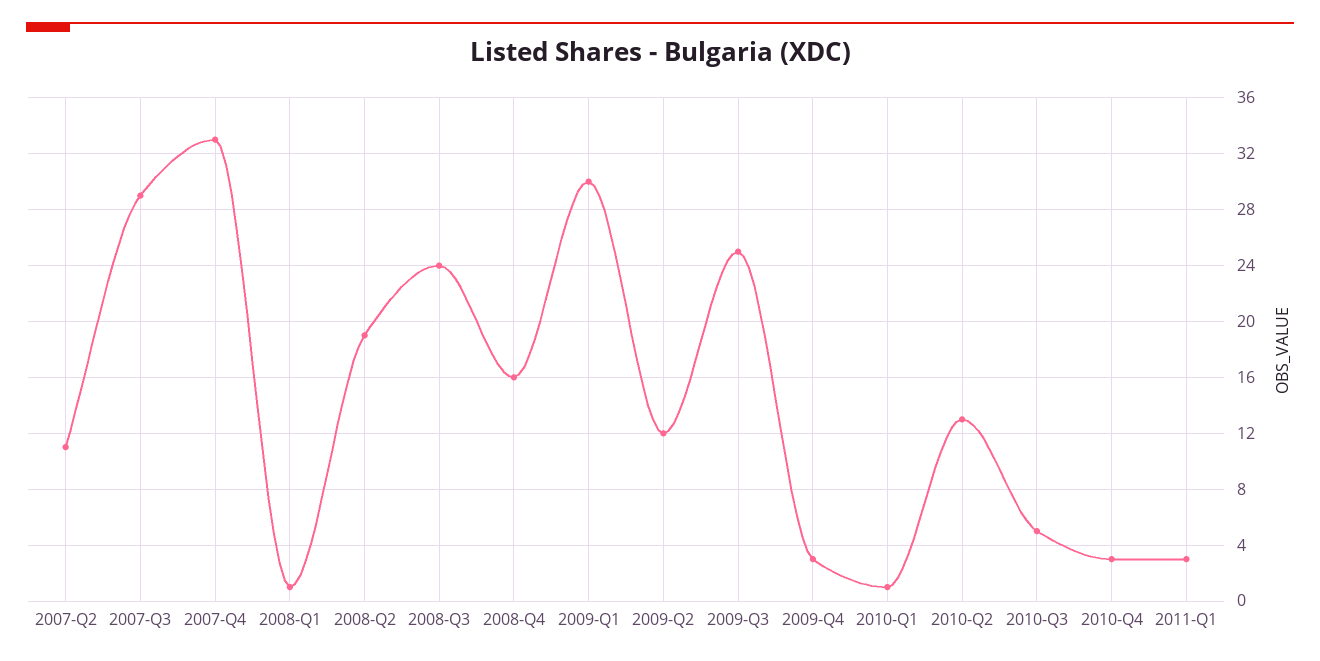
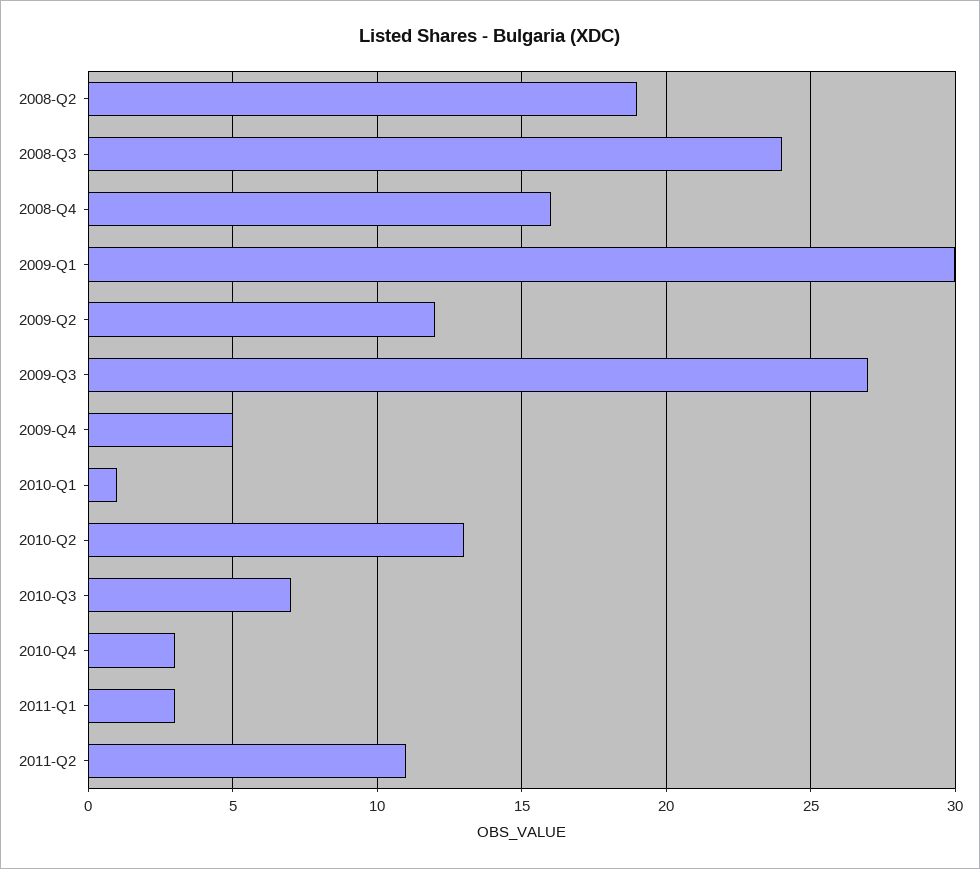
2007-Q2: 11 -> none
2007-Q3: 29 -> none
2007-Q4: 33 -> none
2008-Q1: 1 -> none
2009-Q3: 25 -> 27
2009-Q4: 3 -> 5
2010-Q3: 5 -> 7
2011-Q2: none -> 11

